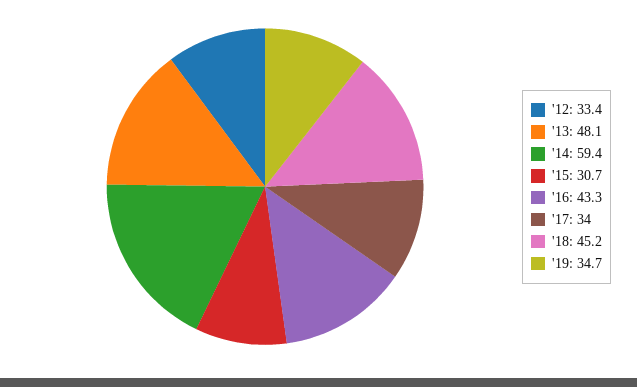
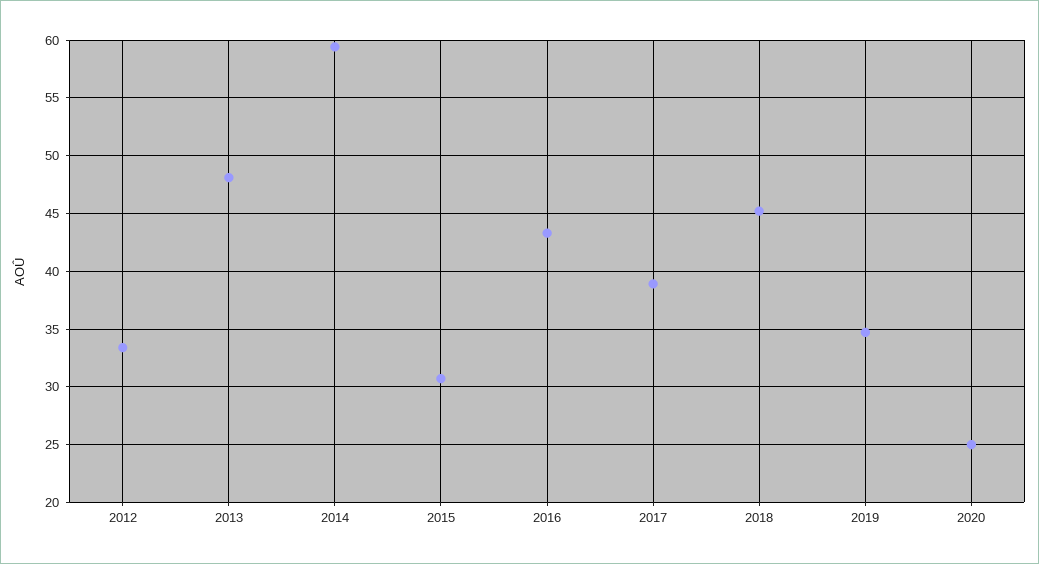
'17: 34 -> 39
2020: none -> 25

